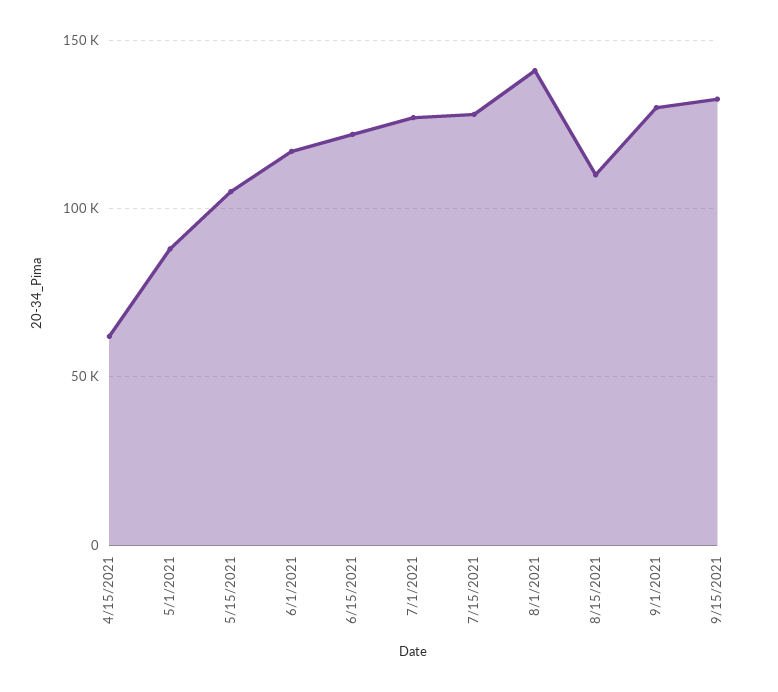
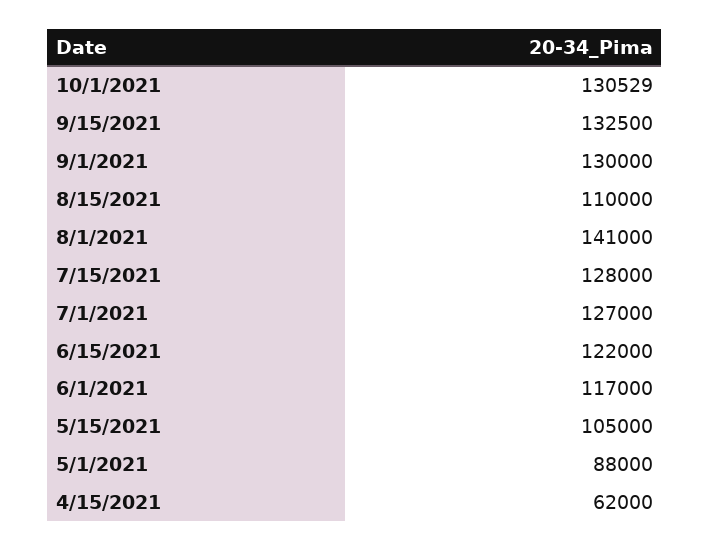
10/1/2021: none -> 130529

